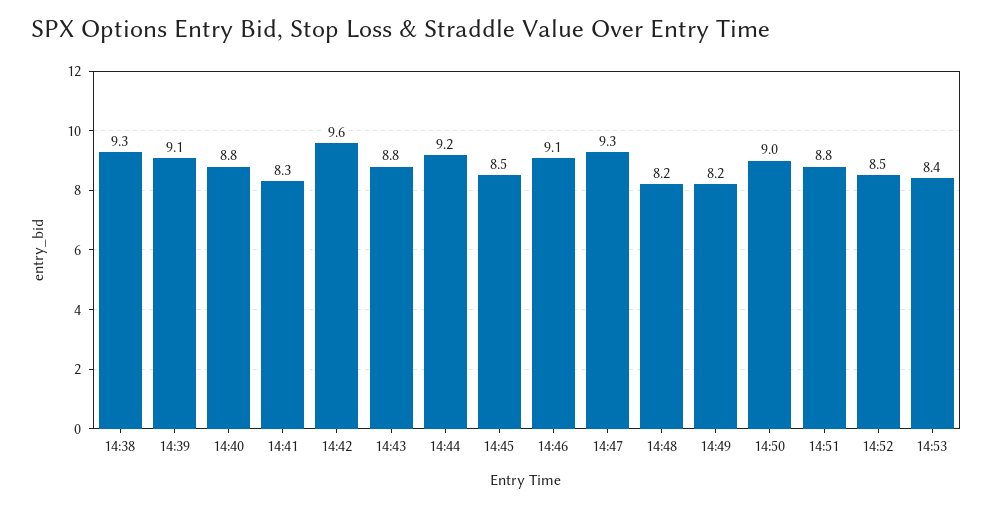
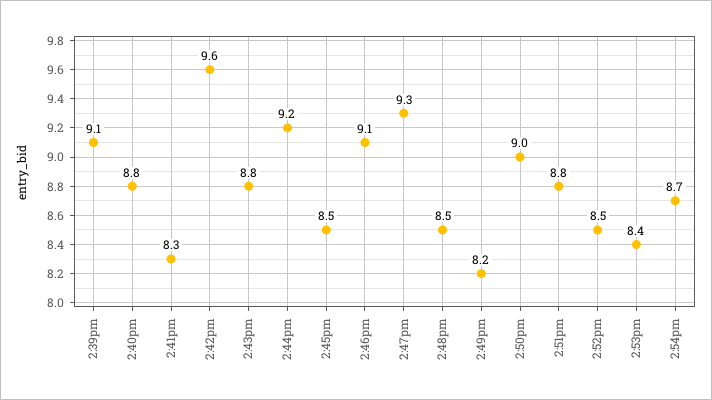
14:38: 9.3 -> none
14:48: 8.2 -> 8.5
2:54pm: none -> 8.7

